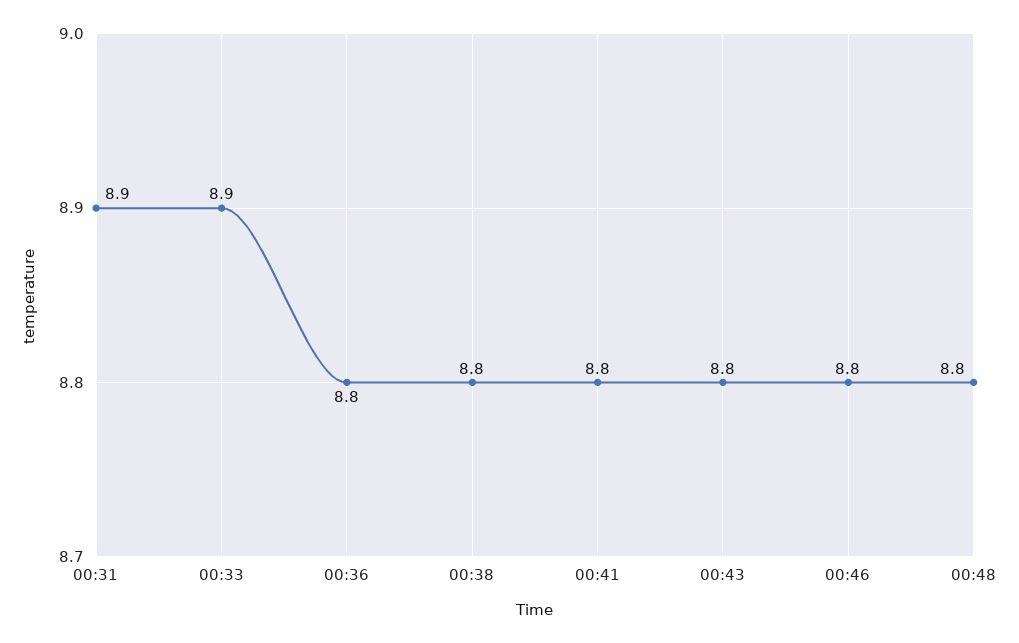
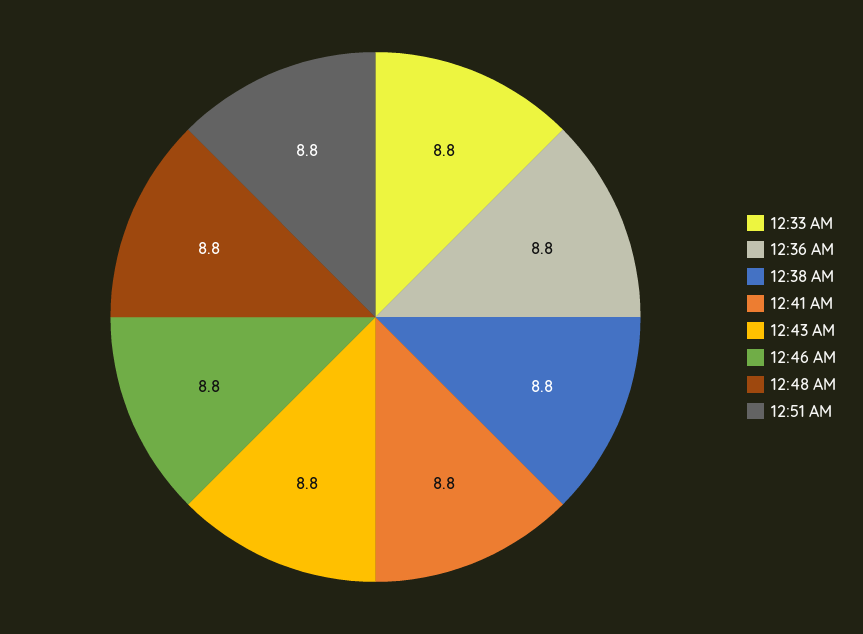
00:31: 8.9 -> none
00:33: 8.9 -> 8.8
12:51 AM: none -> 8.8

